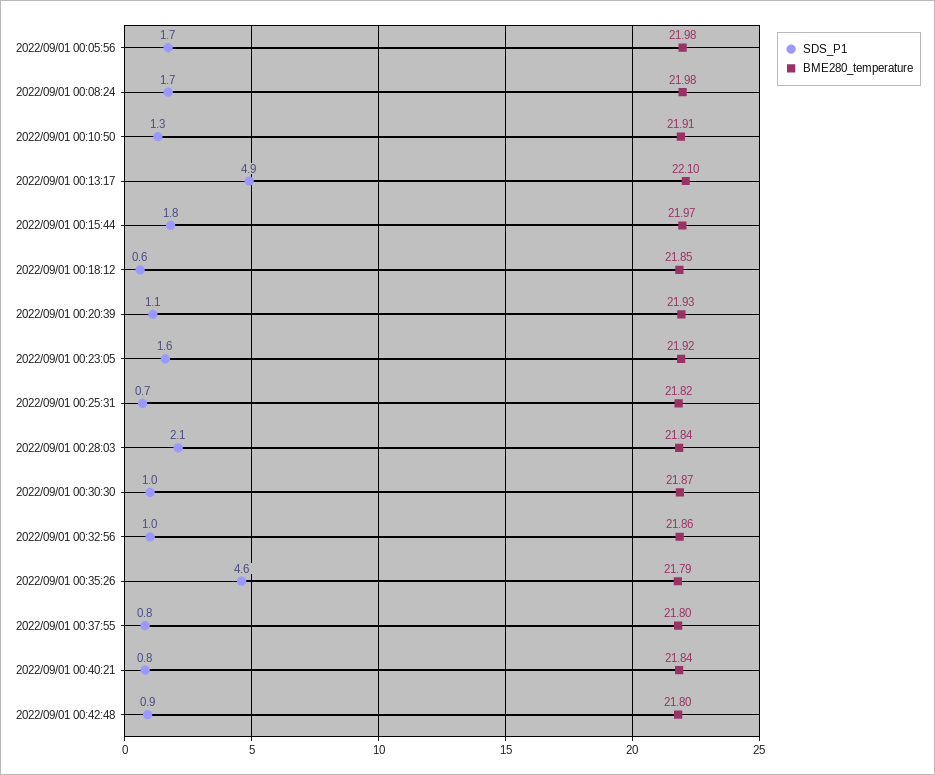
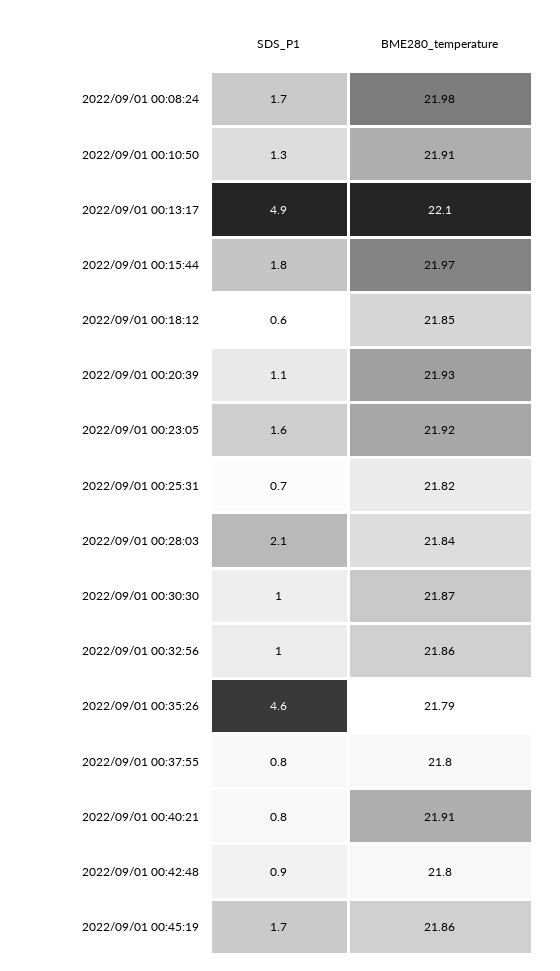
SDS_P1, 2022/09/01 00:05:56: 1.7 -> none
BME280_temperature, 2022/09/01 00:05:56: 21.98 -> none
BME280_temperature, 2022/09/01 00:40:21: 21.84 -> 21.91
SDS_P1, 2022/09/01 00:45:19: none -> 1.7
BME280_temperature, 2022/09/01 00:45:19: none -> 21.86

